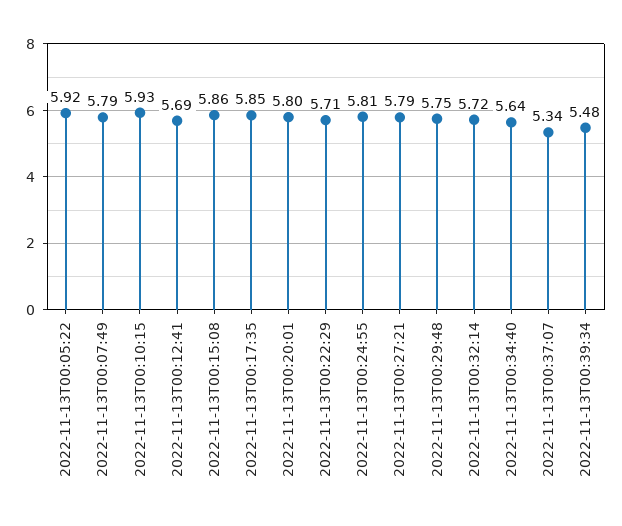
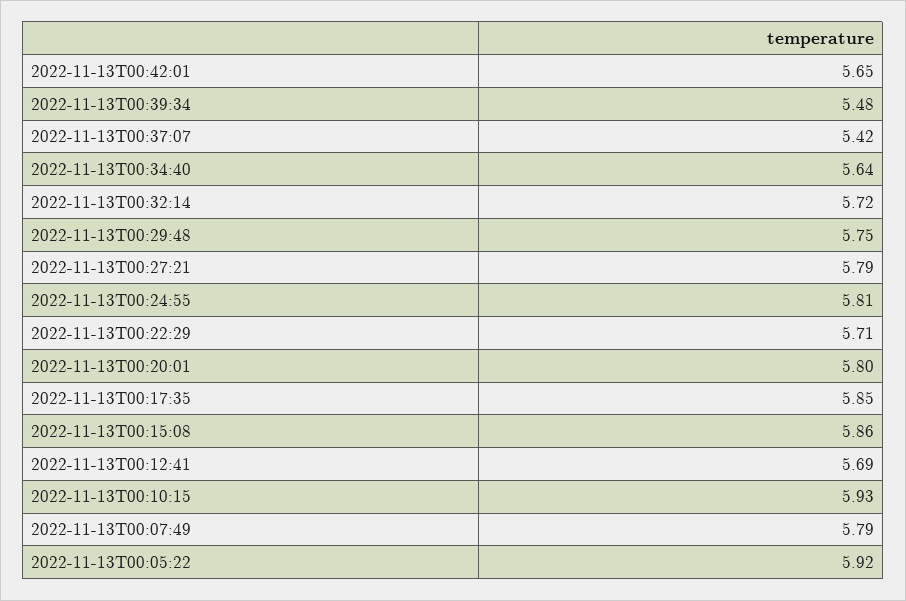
2022-11-13T00:37:07: 5.34 -> 5.42
2022-11-13T00:42:01: none -> 5.65

